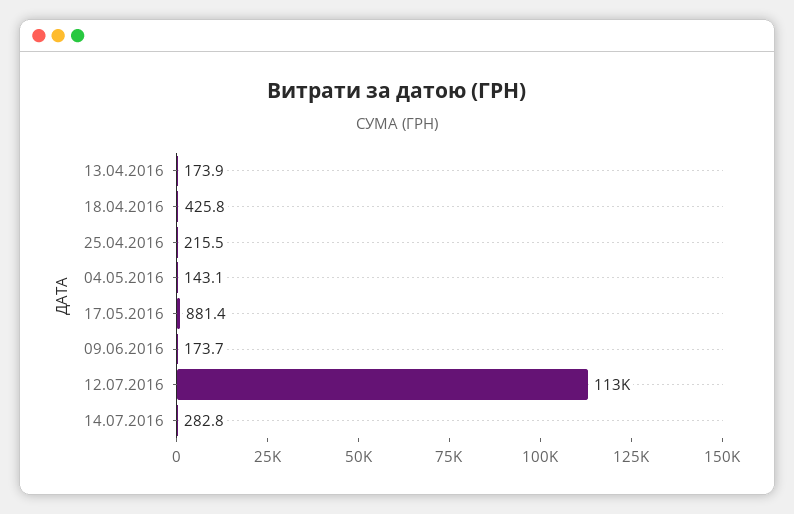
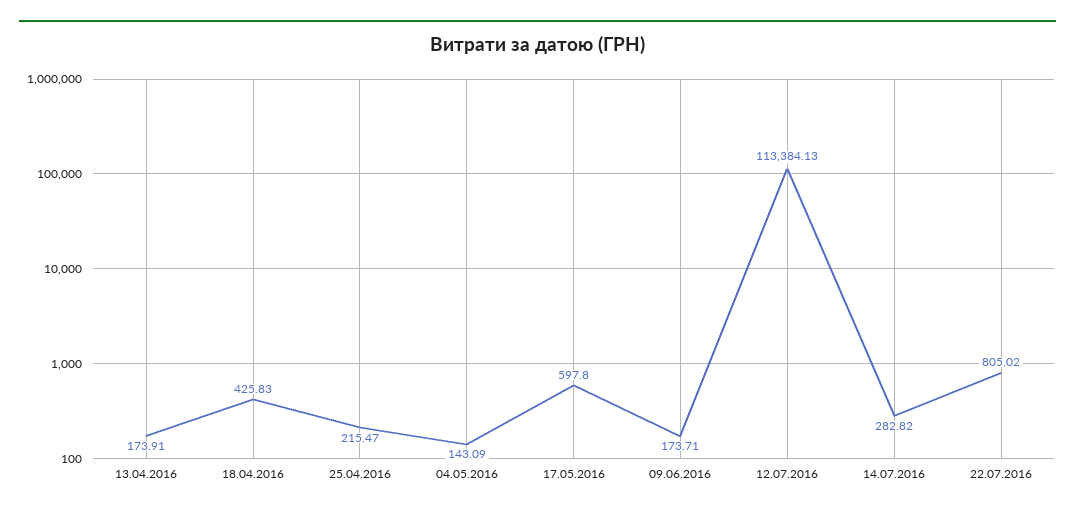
17.05.2016: 881.4 -> 597.8
22.07.2016: none -> 805.02

